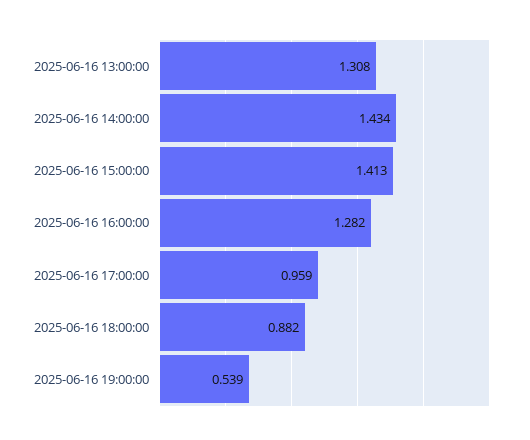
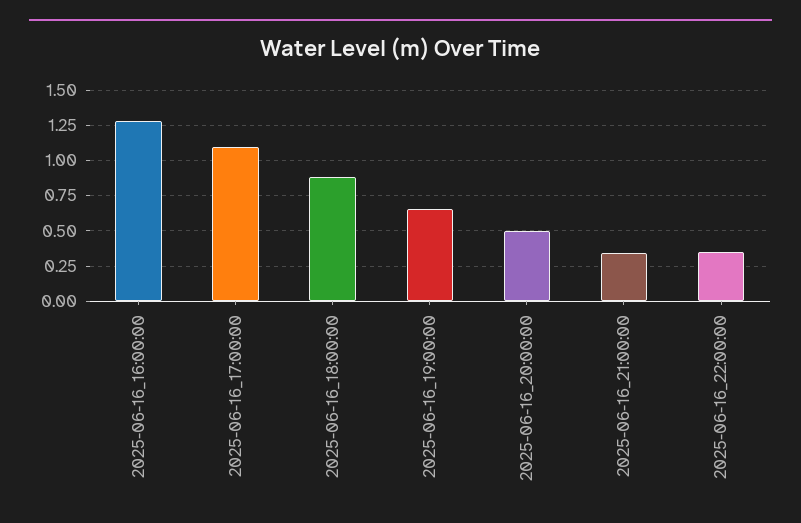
2025-06-16 13:00:00: 1.308 -> none
2025-06-16 14:00:00: 1.434 -> none
2025-06-16 15:00:00: 1.413 -> none
2025-06-16 17:00:00: 0.959 -> 1.1
2025-06-16 19:00:00: 0.539 -> 0.65
2025-06-16_20:00:00: none -> 0.5
2025-06-16_21:00:00: none -> 0.35
2025-06-16_22:00:00: none -> 0.35

